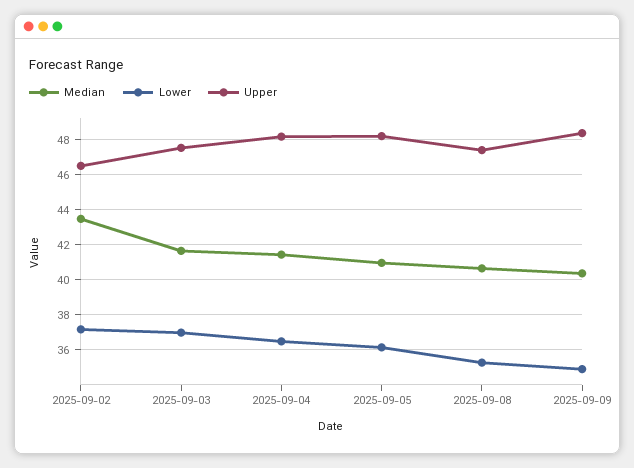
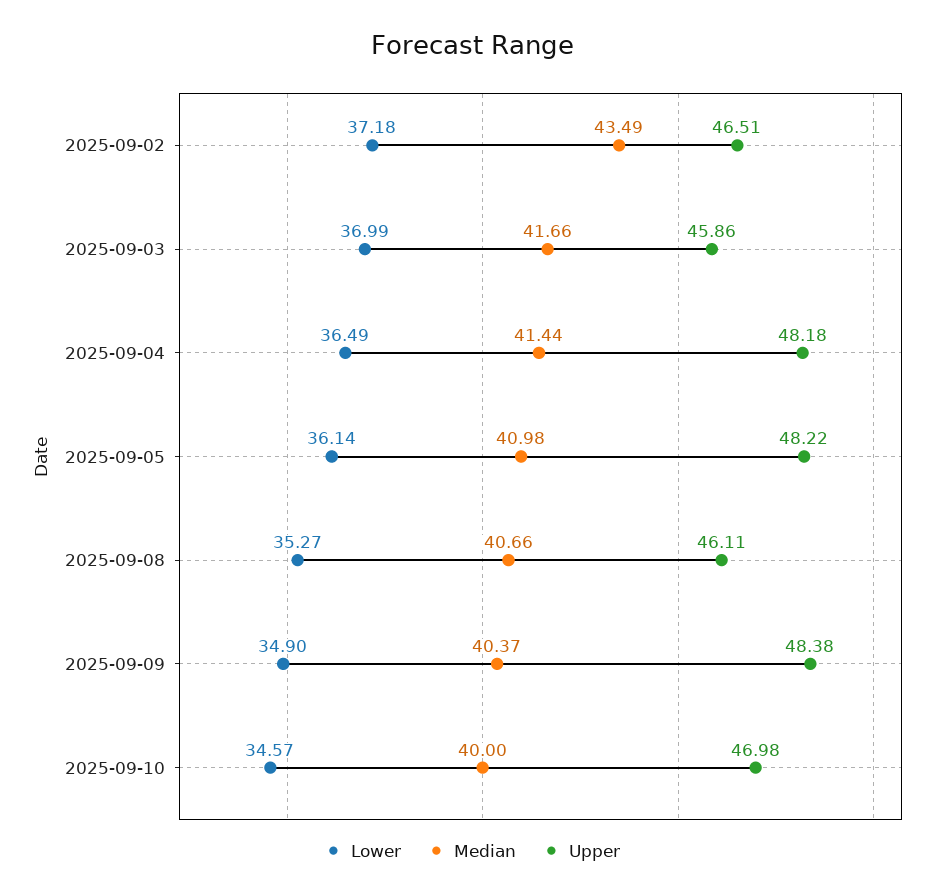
Upper, 2025-09-03: 47.5 -> 45.86
Upper, 2025-09-08: 47.5 -> 46.11
Lower, 2025-09-10: none -> 34.57
Median, 2025-09-10: none -> 40
Upper, 2025-09-10: none -> 46.98

